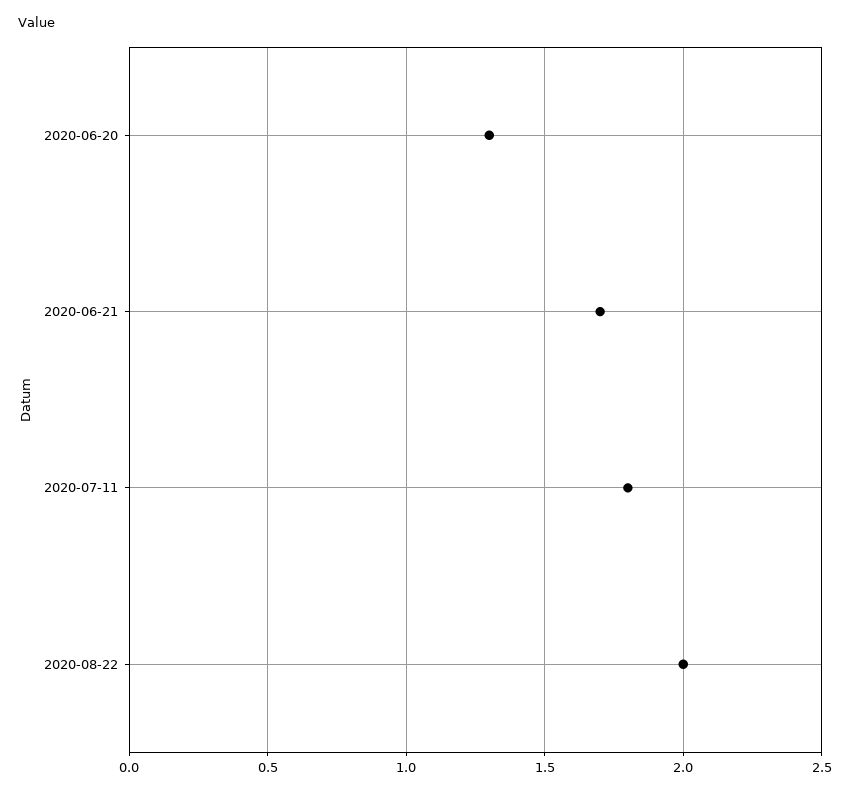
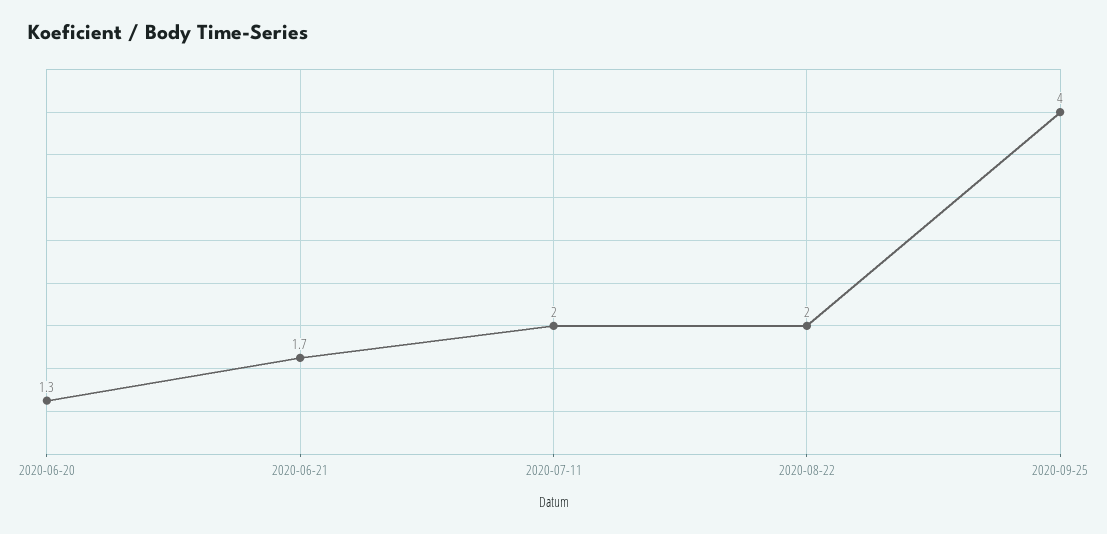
2020-07-11: 1.8 -> 2
2020-09-25: none -> 4

